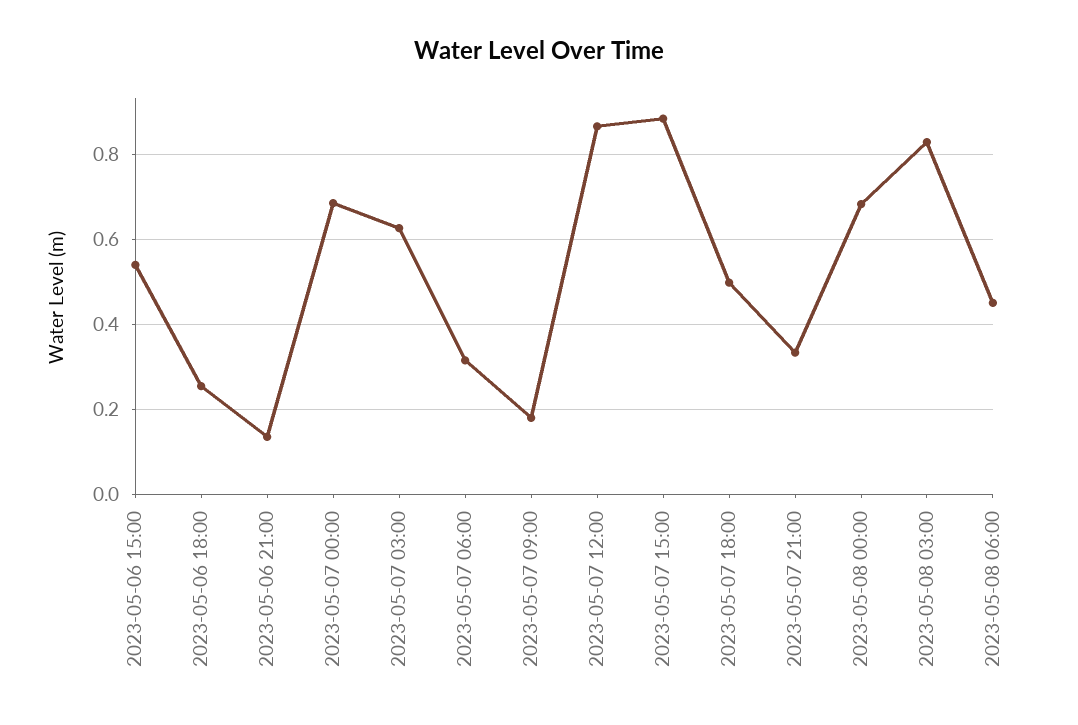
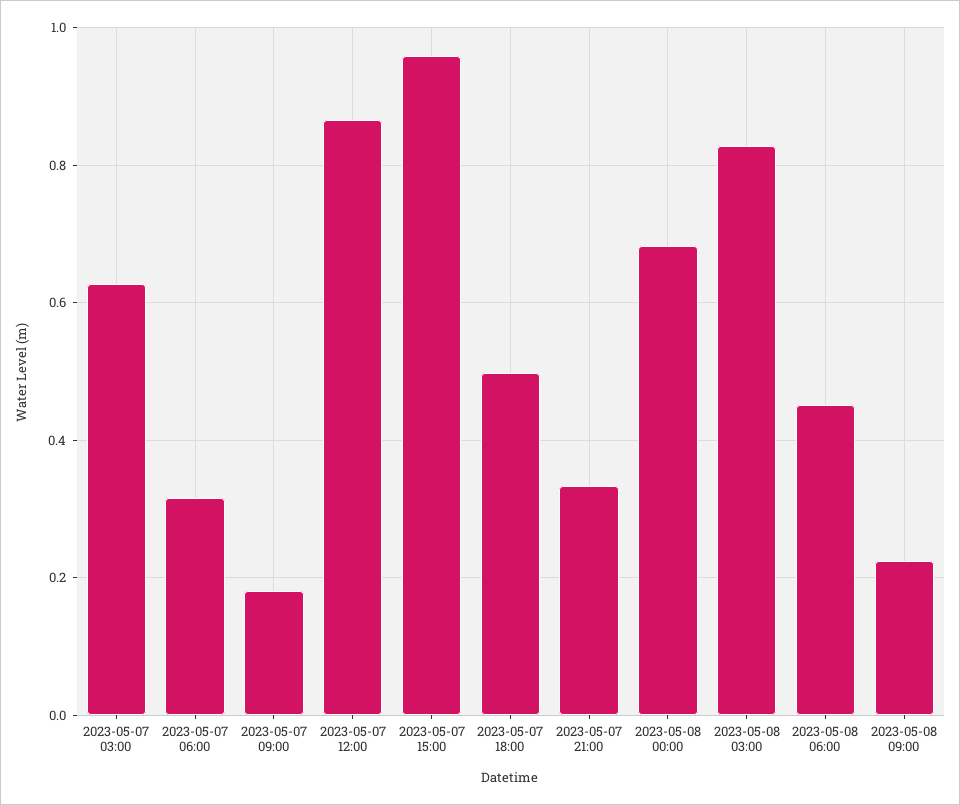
2023-05-06 15:00: 0.54 -> none
2023-05-06 18:00: 0.26 -> none
2023-05-06 21:00: 0.14 -> none
2023-05-07 00:00: 0.68 -> none
2023-05-07 15:00: 0.88 -> 0.96
2023-05-08 09:00: none -> 0.22

